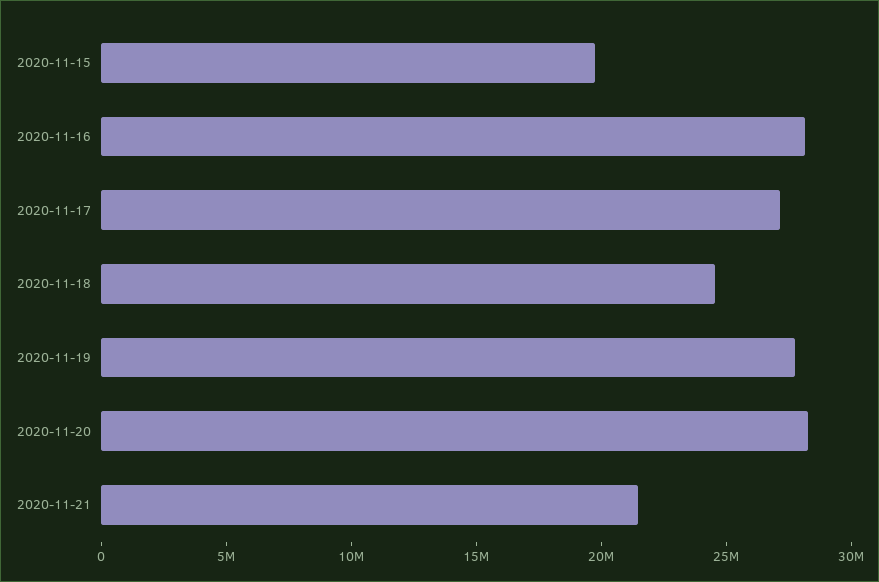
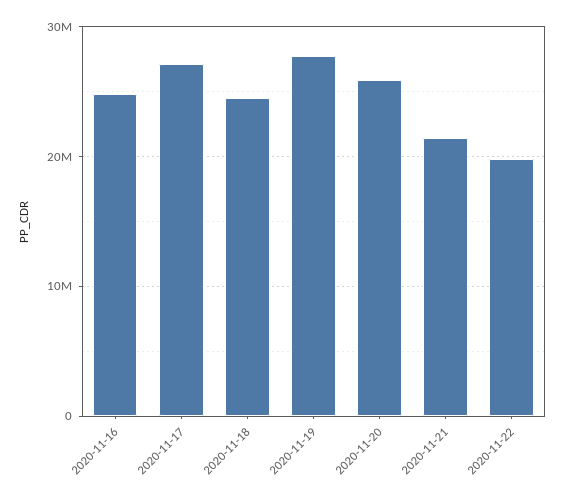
2020-11-15: 20000000 -> none
2020-11-16: 28000000 -> 25000000
2020-11-20: 28000000 -> 26000000
2020-11-22: none -> 20000000

